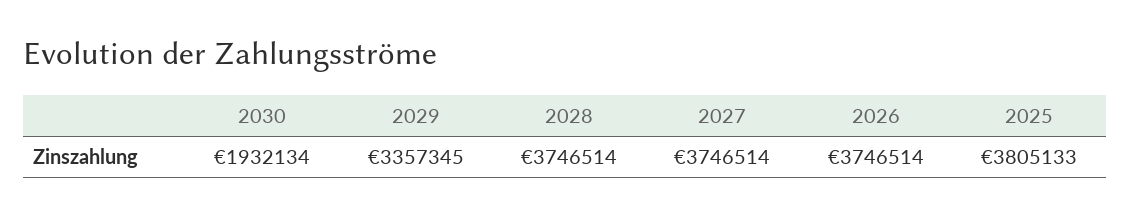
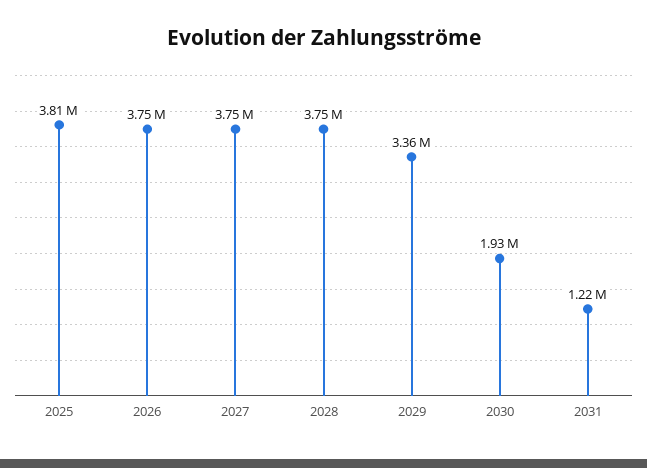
2031: none -> 1220000

